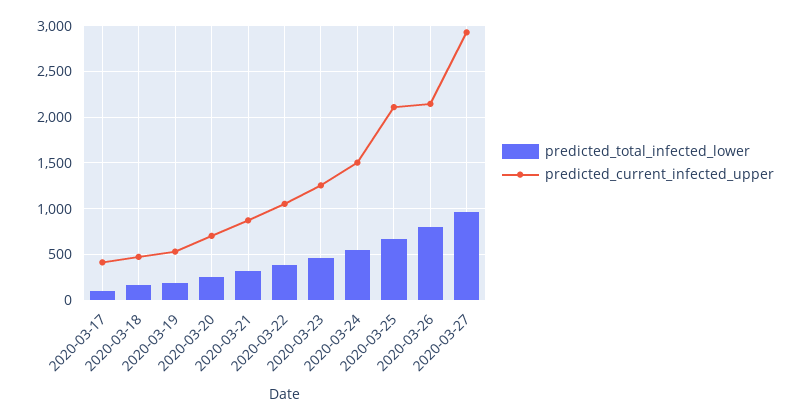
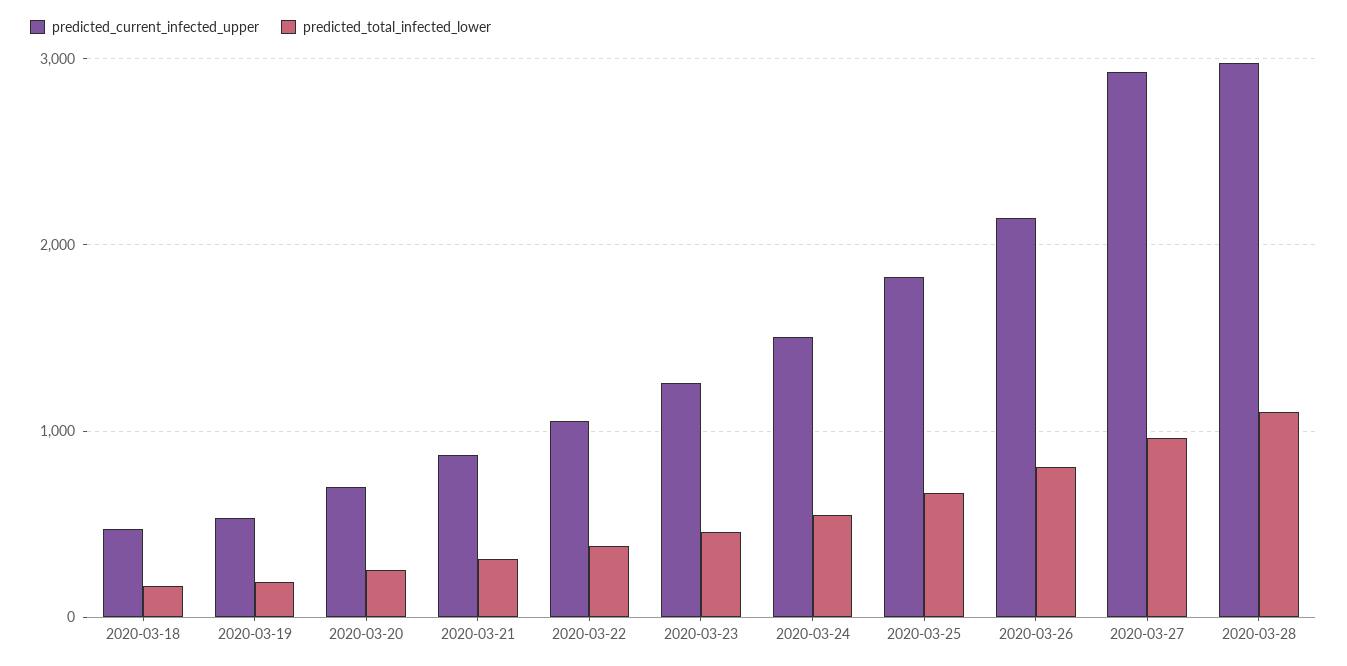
predicted_total_infected_lower, 2020-03-17: 100 -> none
predicted_current_infected_upper, 2020-03-17: 400 -> none
predicted_current_infected_upper, 2020-03-25: 2100 -> 1800
predicted_current_infected_upper, 2020-03-28: none -> 3000
predicted_total_infected_lower, 2020-03-28: none -> 1100

